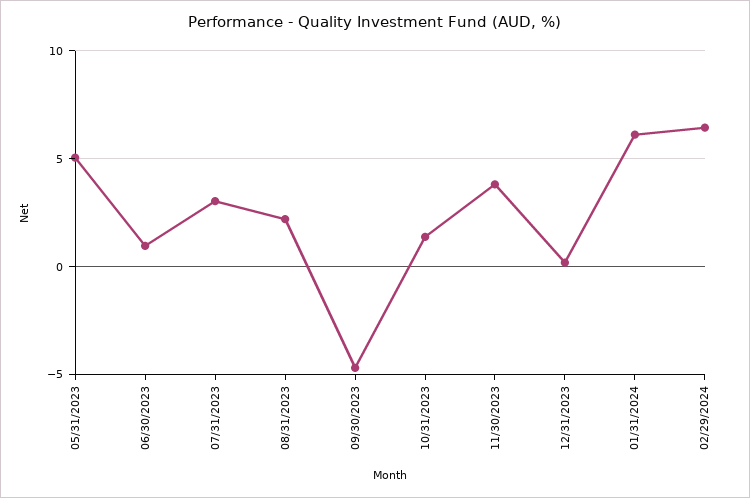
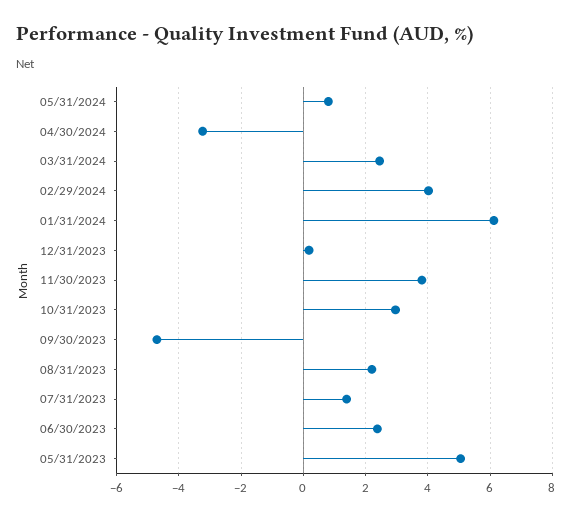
06/30/2023: 1 -> 2.4
07/31/2023: 3 -> 1.4
10/31/2023: 1.5 -> 3
02/29/2024: 6.5 -> 4
05/31/2024: none -> 0.8
04/30/2024: none -> -3.2
03/31/2024: none -> 2.4

